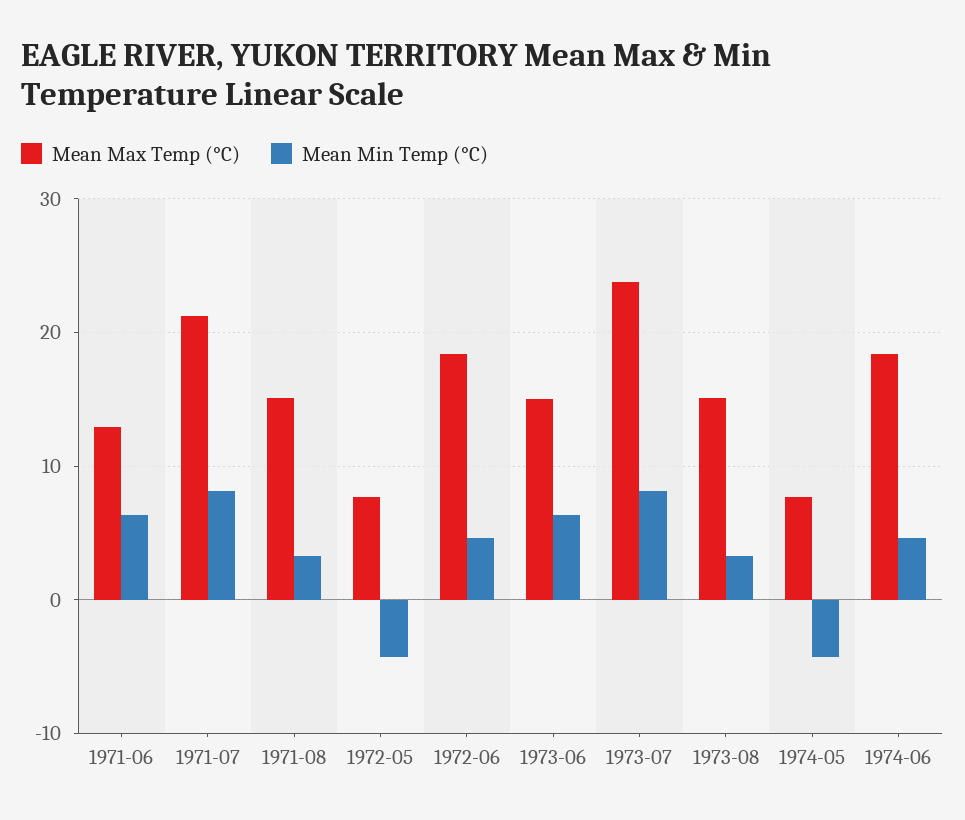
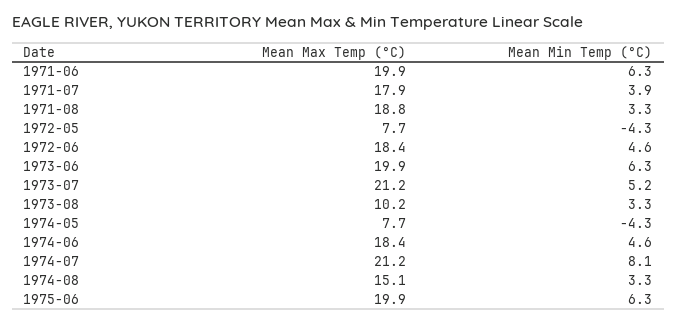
Mean Max Temp (°C), 1971-06: 13 -> 19.9
Mean Max Temp (°C), 1971-07: 21 -> 17.9
Mean Min Temp (°C), 1971-07: 8 -> 3.9
Mean Max Temp (°C), 1971-08: 15 -> 18.8
Mean Max Temp (°C), 1973-06: 15 -> 19.9
Mean Max Temp (°C), 1973-07: 24 -> 21.2
Mean Min Temp (°C), 1973-07: 8 -> 5.2
Mean Max Temp (°C), 1973-08: 15 -> 10.2
Mean Max Temp (°C), 1974-07: none -> 21.2
Mean Min Temp (°C), 1974-07: none -> 8.1
Mean Max Temp (°C), 1974-08: none -> 15.1
Mean Min Temp (°C), 1974-08: none -> 3.3
Mean Max Temp (°C), 1975-06: none -> 19.9
Mean Min Temp (°C), 1975-06: none -> 6.3

